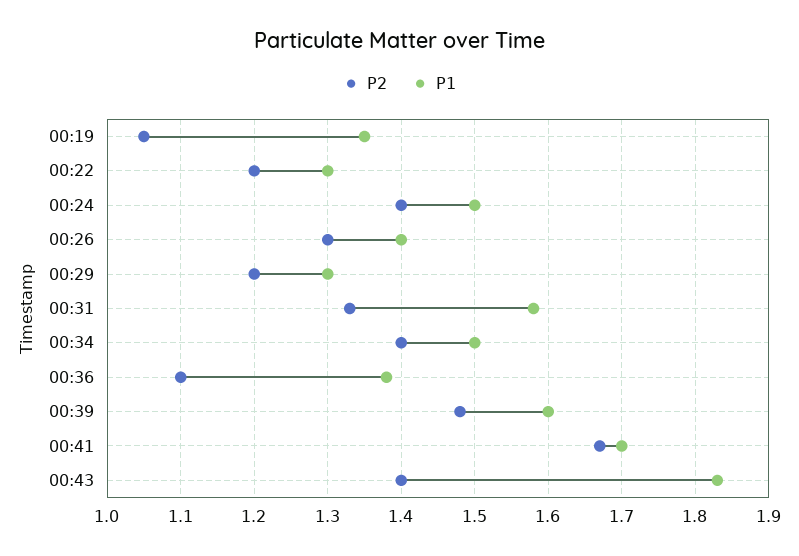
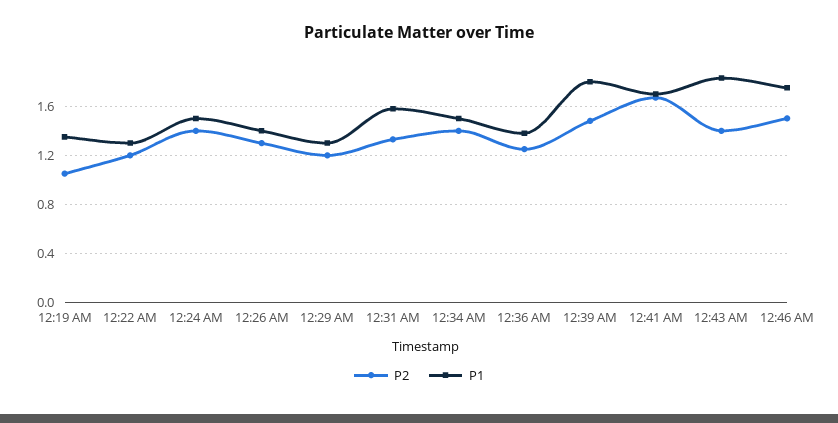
P2, 00:36: 1.1 -> 1.25
P1, 00:39: 1.6 -> 1.8
P2, 12:46 AM: none -> 1.5
P1, 12:46 AM: none -> 1.75

